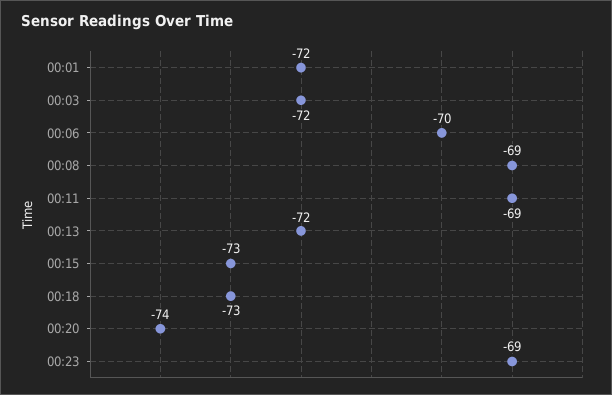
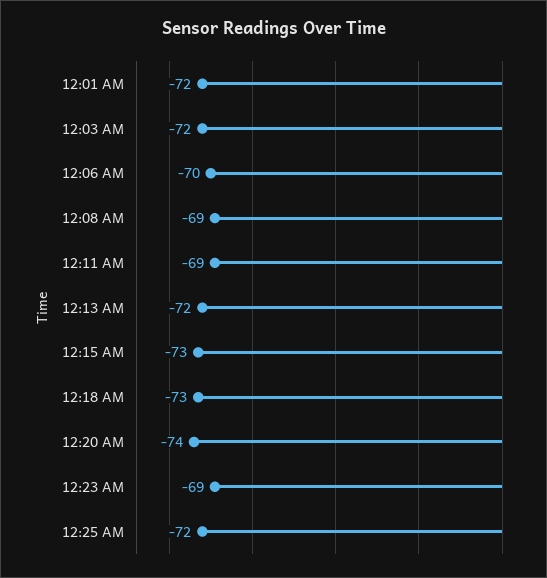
12:25 AM: none -> -72

